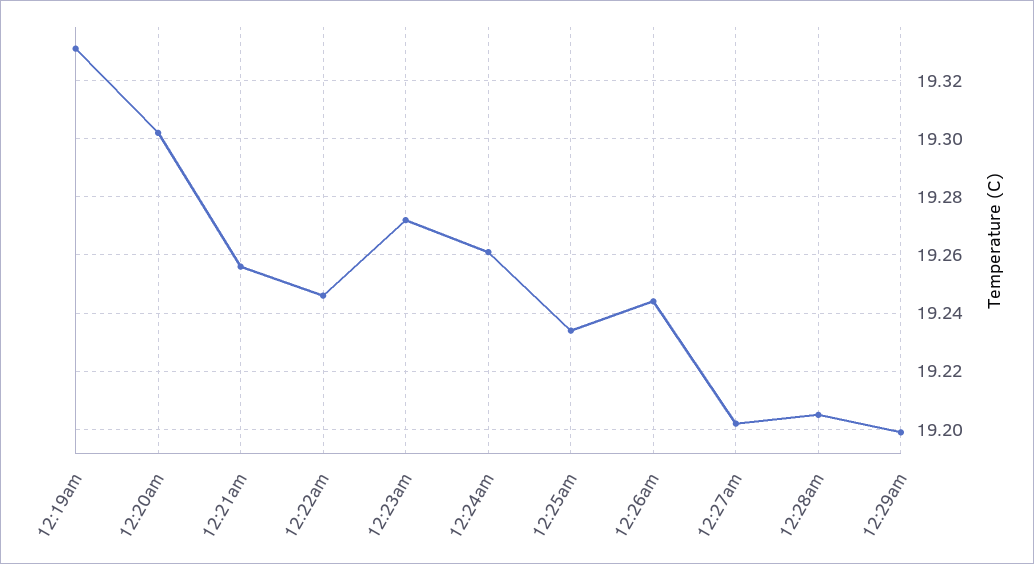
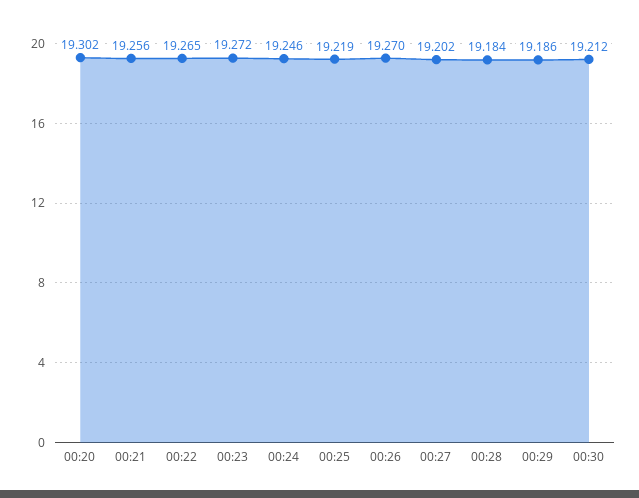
12:19am: 19.33 -> none
12:22am: 19.245 -> 19.265
12:24am: 19.26 -> 19.246
12:25am: 19.235 -> 19.219
12:26am: 19.245 -> 19.27
12:28am: 19.205 -> 19.184
12:29am: 19.2 -> 19.186
00:30: none -> 19.212

